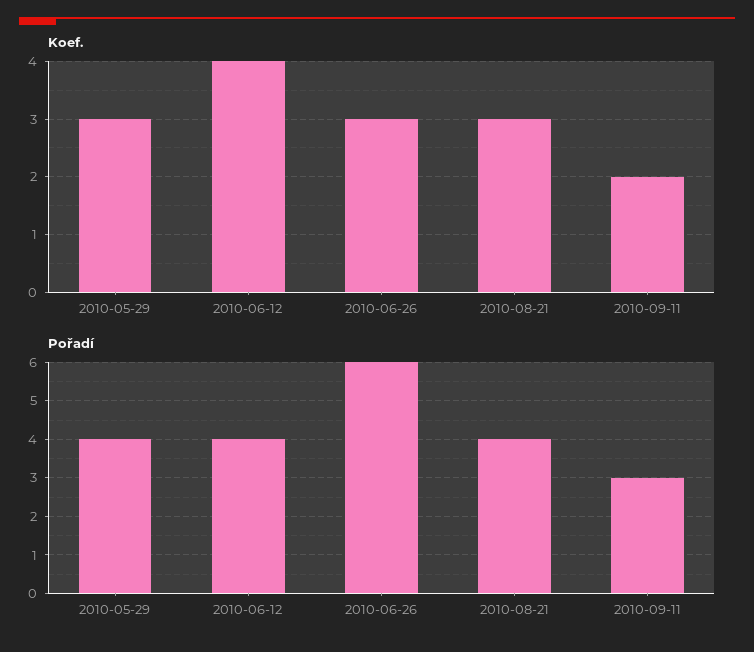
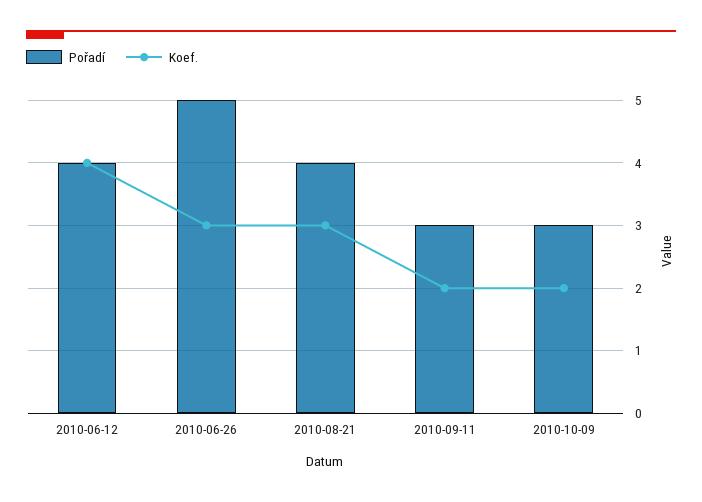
Koef., 2010-05-29: 3 -> none
Pořadí, 2010-05-29: 4 -> none
Pořadí, 2010-06-26: 6 -> 5
Pořadí, 2010-10-09: none -> 3
Koef., 2010-10-09: none -> 2

